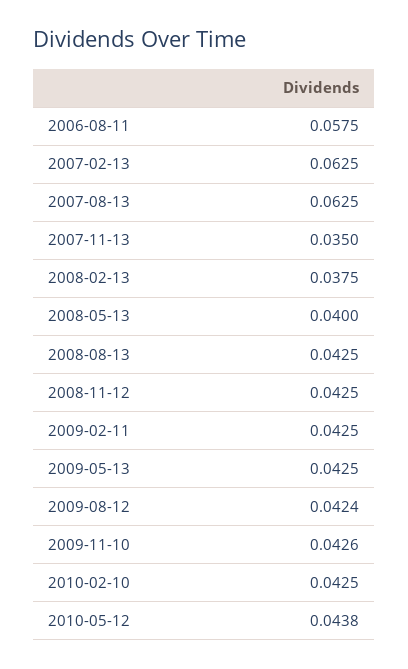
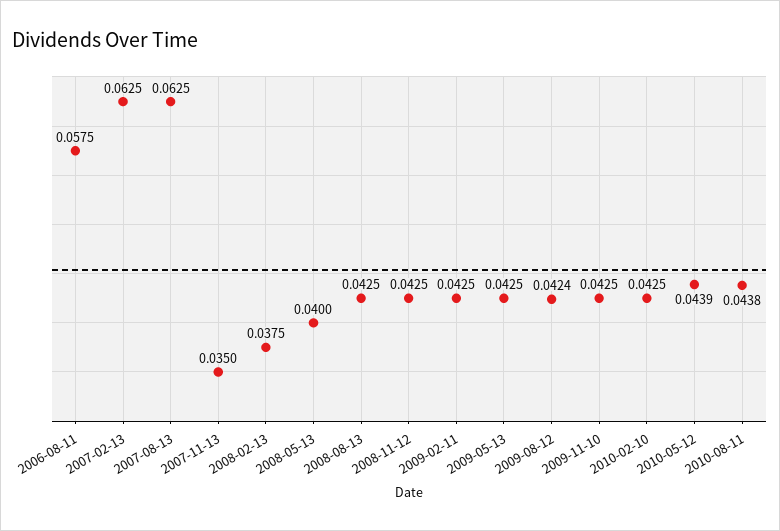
2009-11-10: 0.0426 -> 0.0425
2010-05-12: 0.0438 -> 0.0439
2010-08-11: none -> 0.0438

